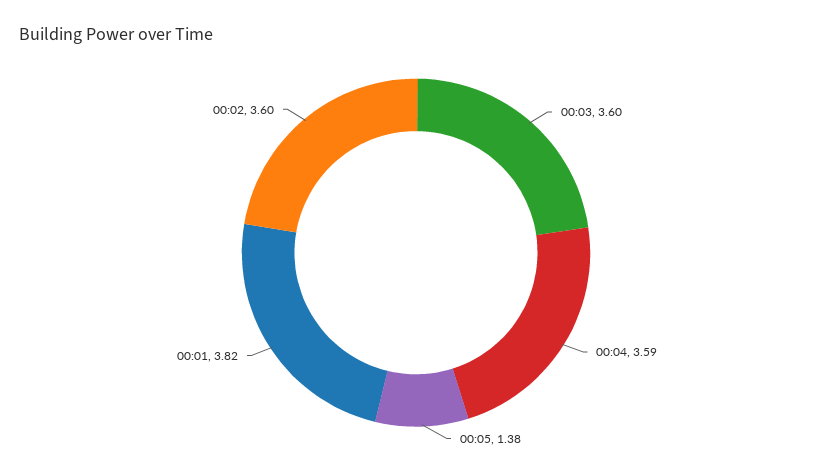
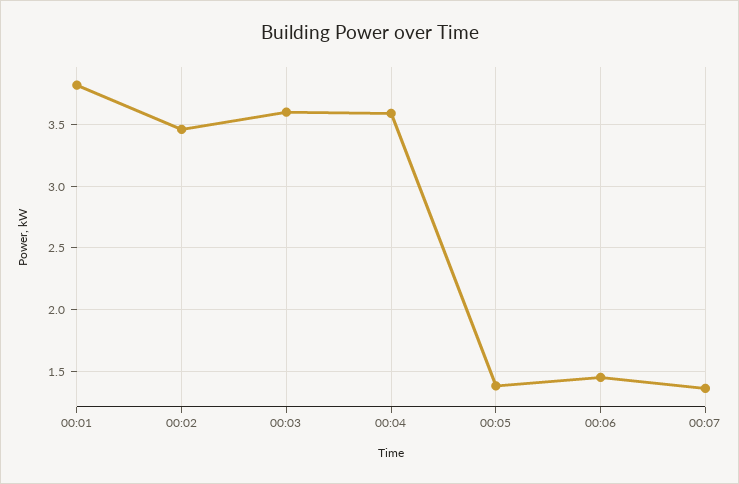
00:02: 3.6 -> 3.45
00:06: none -> 1.45
00:07: none -> 1.35

